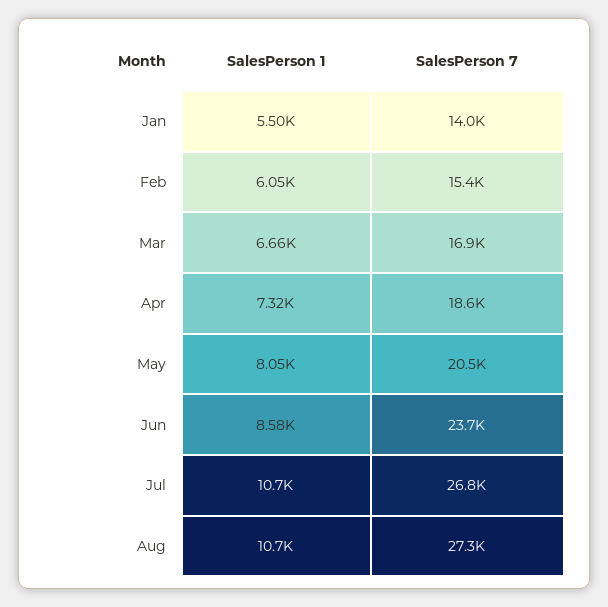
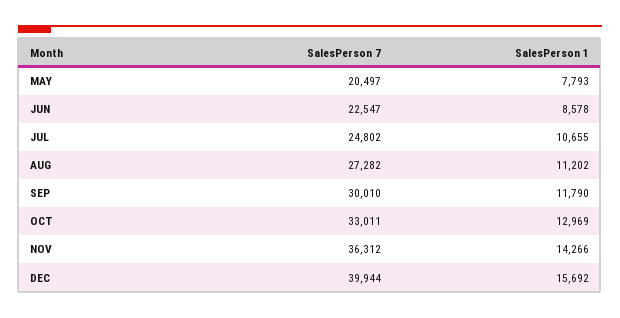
SalesPerson 1, Jan: 5500 -> none
SalesPerson 7, Jan: 14000 -> none
SalesPerson 1, Feb: 6050 -> none
SalesPerson 7, Feb: 15400 -> none
SalesPerson 1, Mar: 6660 -> none
SalesPerson 7, Mar: 16900 -> none
SalesPerson 1, Apr: 7320 -> none
SalesPerson 7, Apr: 18600 -> none
SalesPerson 1, May: 8050 -> 7793
SalesPerson 7, Jun: 23700 -> 22547
SalesPerson 7, Jul: 26800 -> 24802
SalesPerson 1, Aug: 10700 -> 11202
SalesPerson 7, SEP: none -> 30010
SalesPerson 1, SEP: none -> 11790
SalesPerson 7, OCT: none -> 33011
SalesPerson 1, OCT: none -> 12969
SalesPerson 7, NOV: none -> 36312
SalesPerson 1, NOV: none -> 14266
SalesPerson 7, DEC: none -> 39944
SalesPerson 1, DEC: none -> 15692

